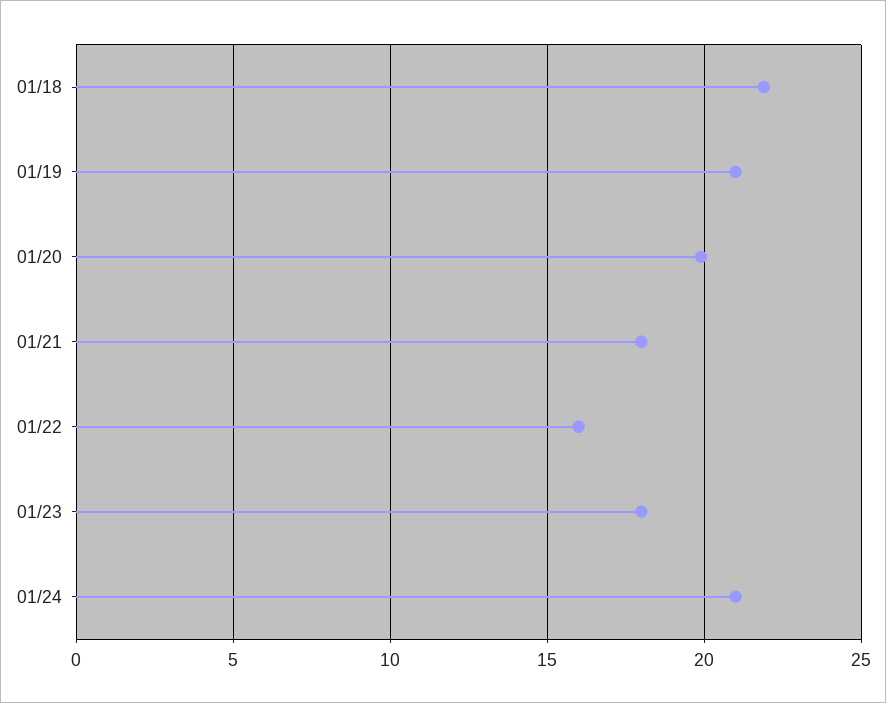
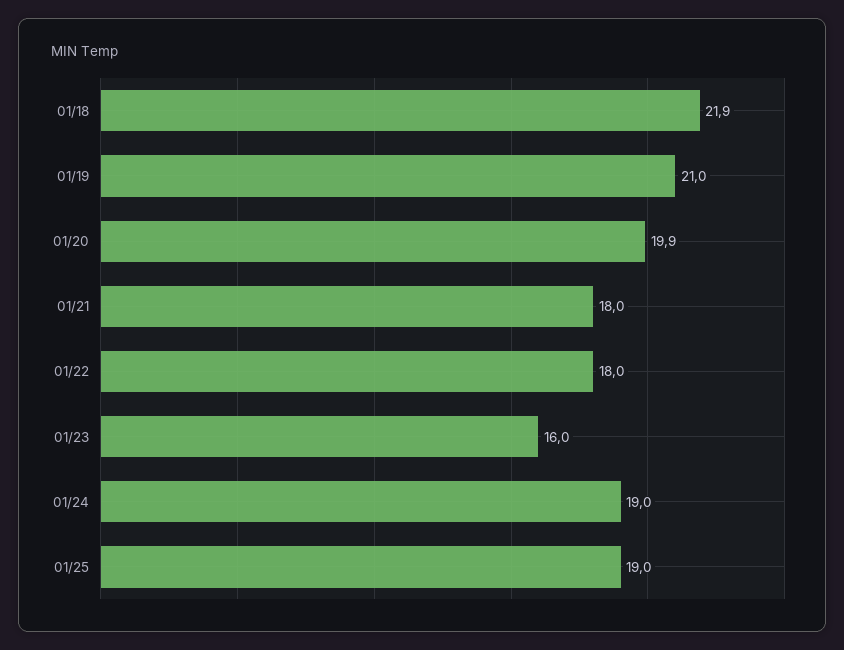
01/22: 16 -> 18
01/23: 18 -> 16
01/24: 21 -> 19
01/25: none -> 19

